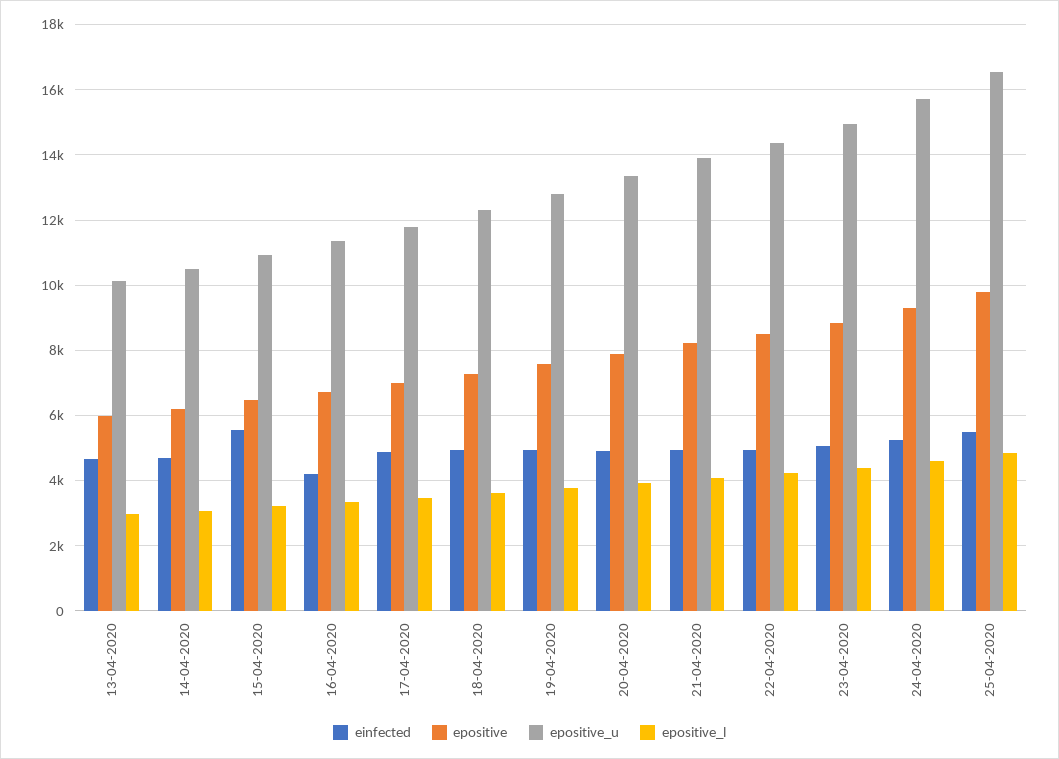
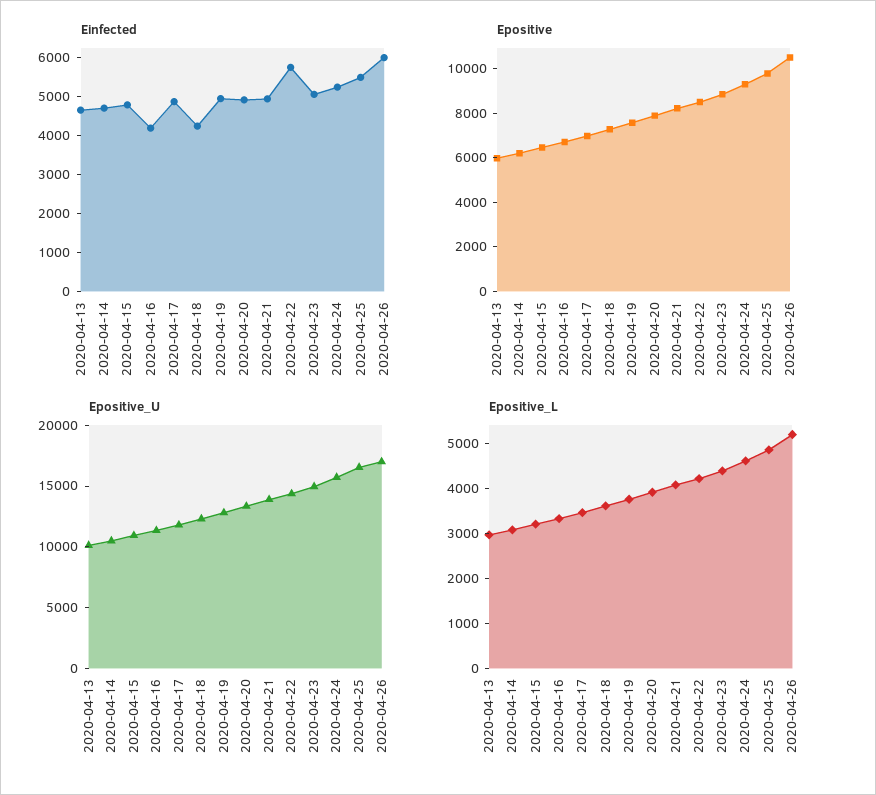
einfected, 15-04-2020: 5600 -> 4750
einfected, 18-04-2020: 5000 -> 4250
einfected, 22-04-2020: 5000 -> 5750
einfected, 2020-04-26: none -> 6000
epositive, 2020-04-26: none -> 10500
epositive_u, 2020-04-26: none -> 17000
epositive_l, 2020-04-26: none -> 5200

